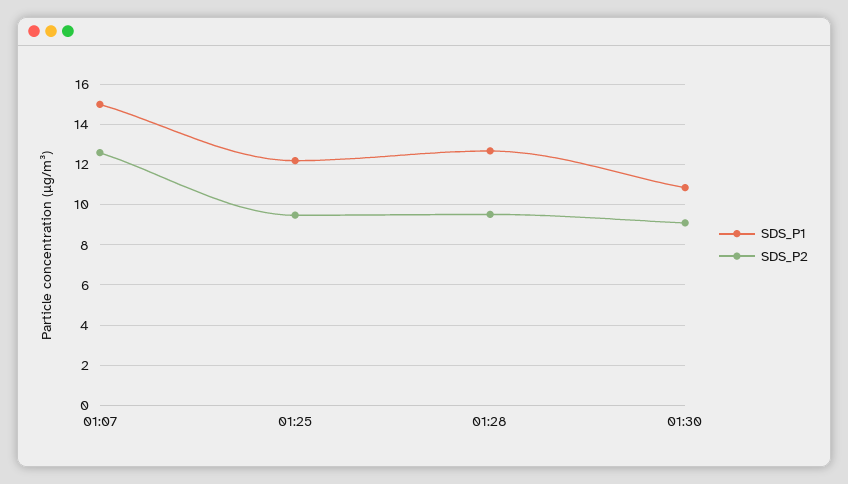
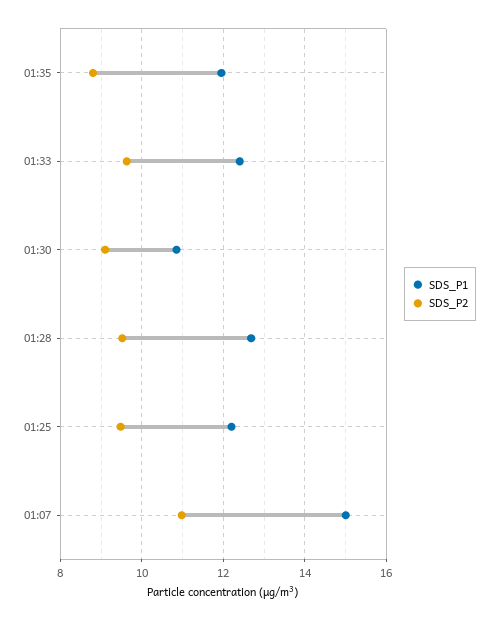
SDS_P2, 01:07: 12.5 -> 11
SDS_P1, 01:35: none -> 12
SDS_P2, 01:35: none -> 8.8
SDS_P1, 01:33: none -> 12.4
SDS_P2, 01:33: none -> 9.6

